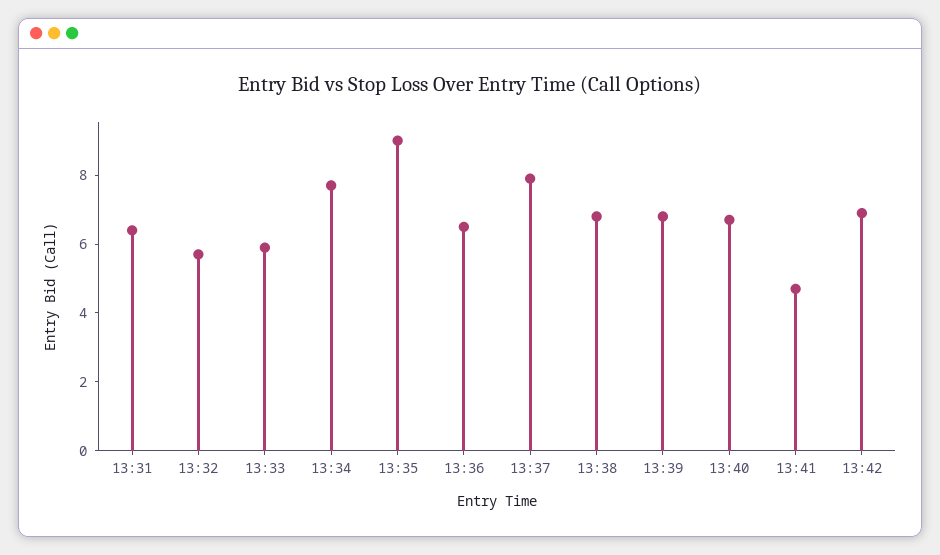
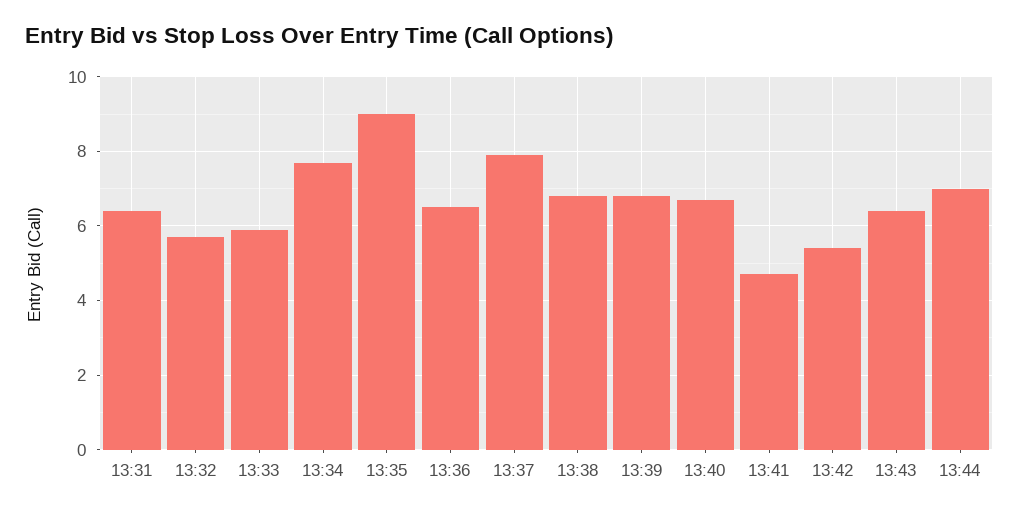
13:42: 7 -> 5.5
13:43: none -> 6.5
13:44: none -> 7

